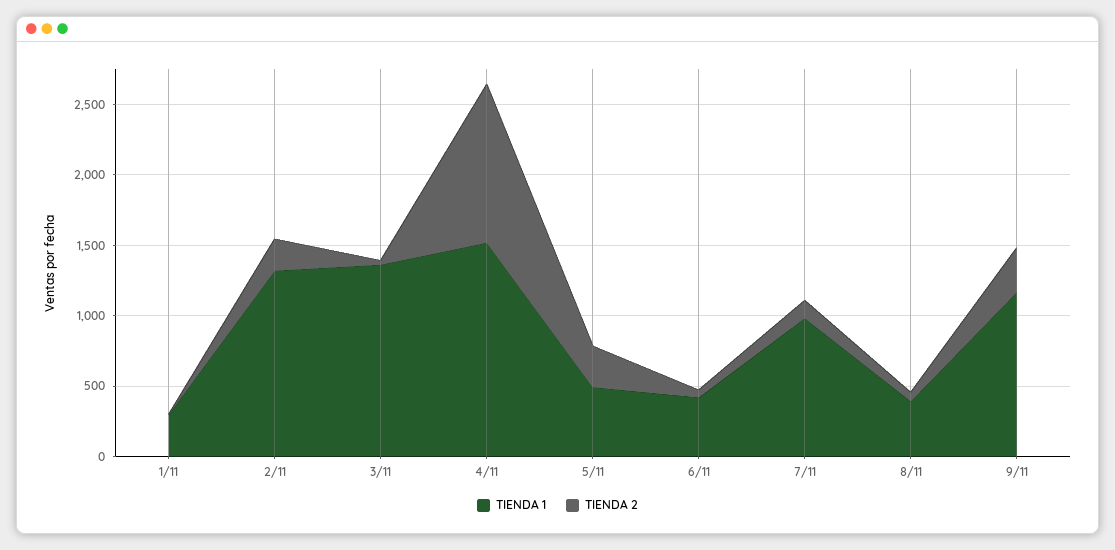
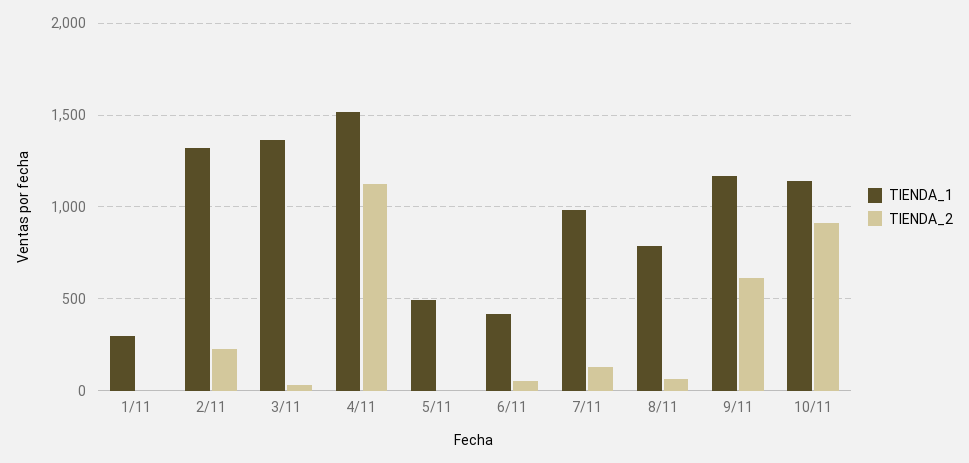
TIENDA 2, 5/11: 300 -> 0
TIENDA 1, 8/11: 400 -> 800
TIENDA 2, 9/11: 300 -> 600
TIENDA 1, 10/11: none -> 1150
TIENDA 2, 10/11: none -> 900

